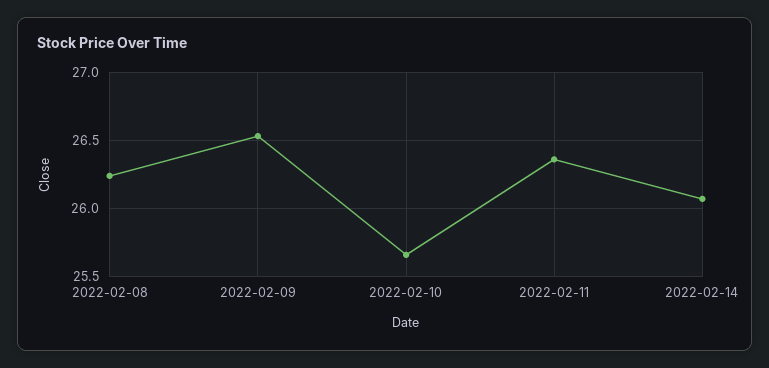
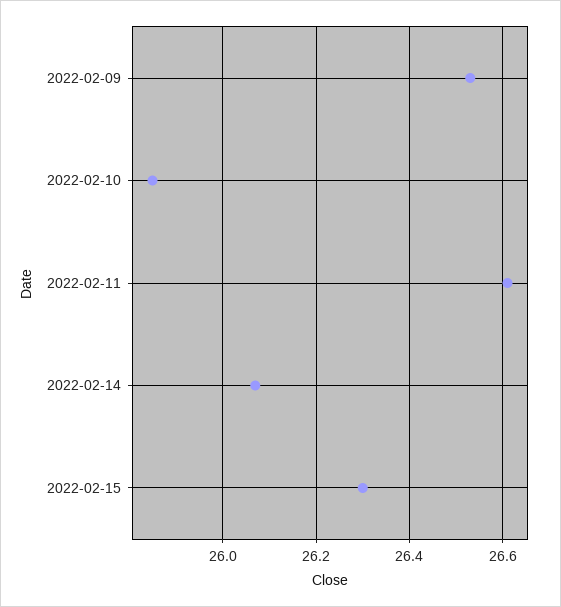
2022-02-08: 26.25 -> none
2022-02-10: 25.65 -> 25.85
2022-02-11: 26.35 -> 26.6
2022-02-15: none -> 26.3

